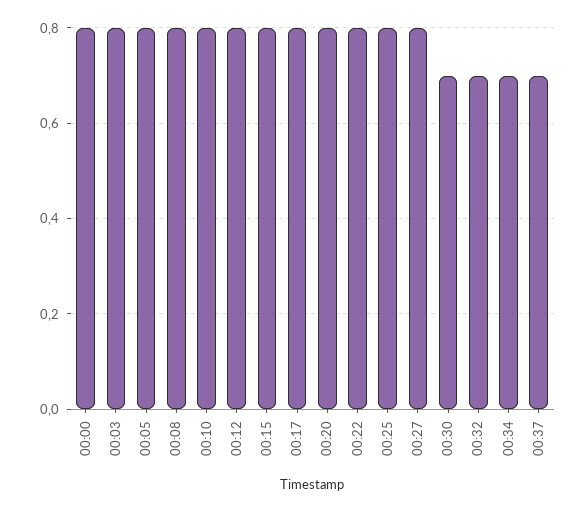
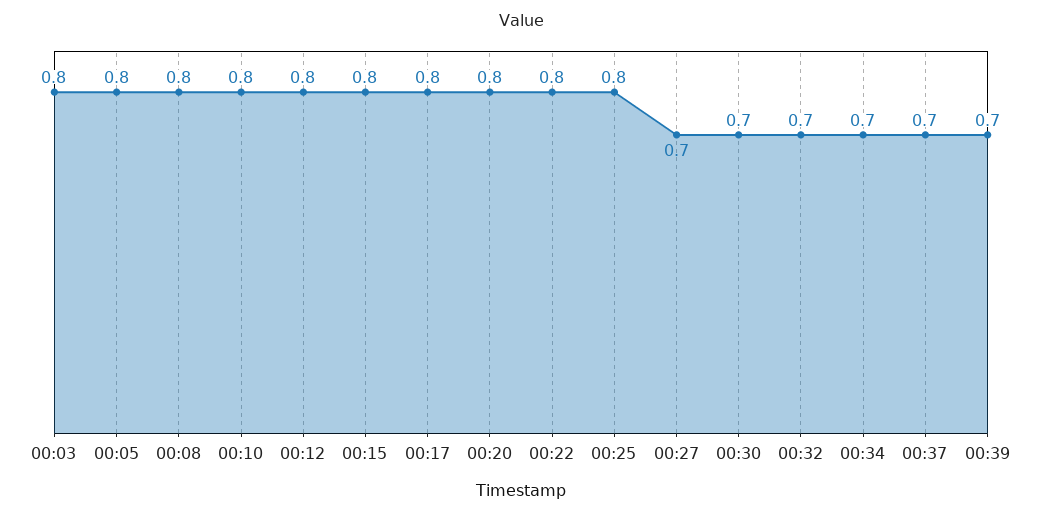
00:00: 0.8 -> none
00:27: 0.8 -> 0.7
00:39: none -> 0.7

